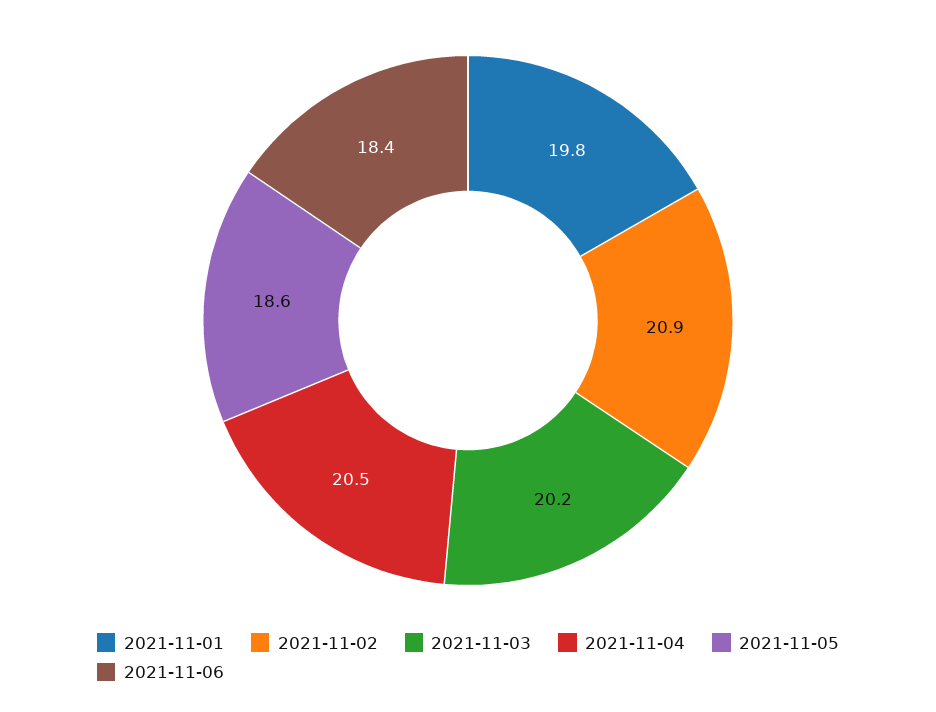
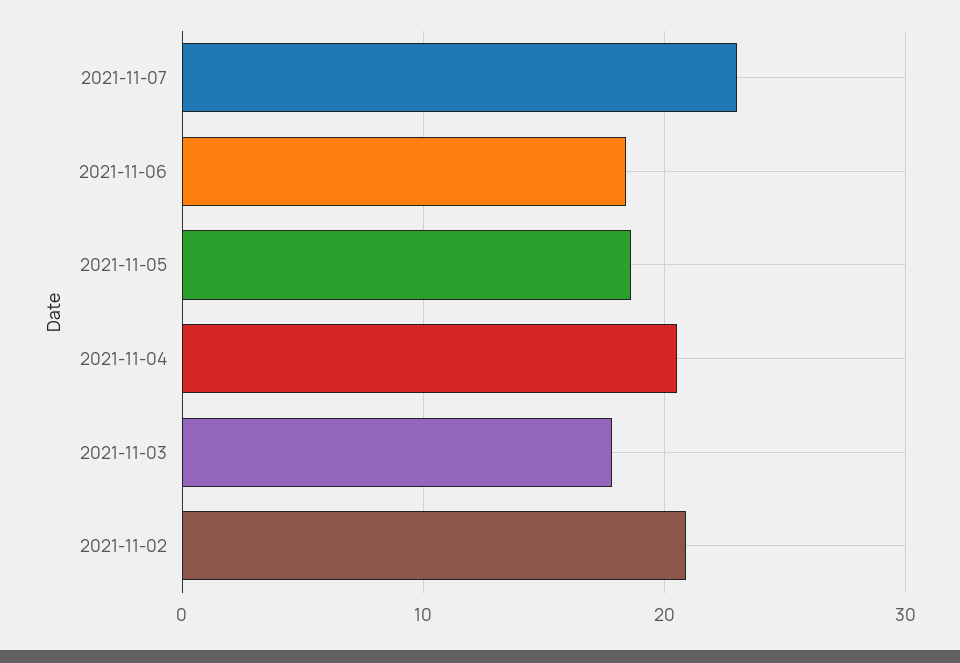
2021-11-01: 19.8 -> none
2021-11-03: 20.2 -> 18
2021-11-07: none -> 23

